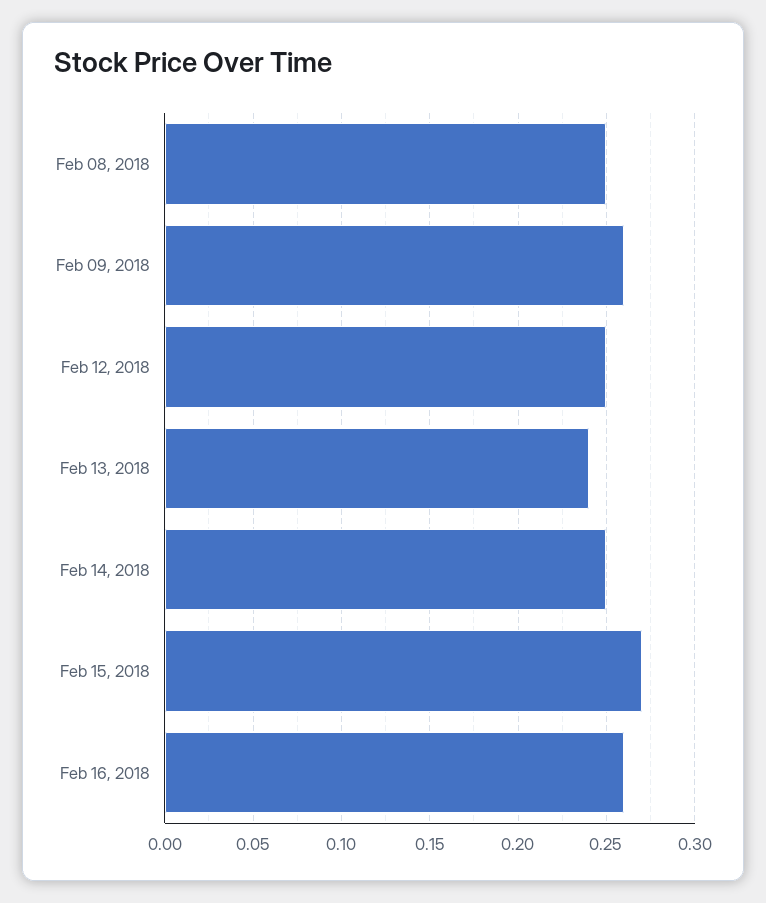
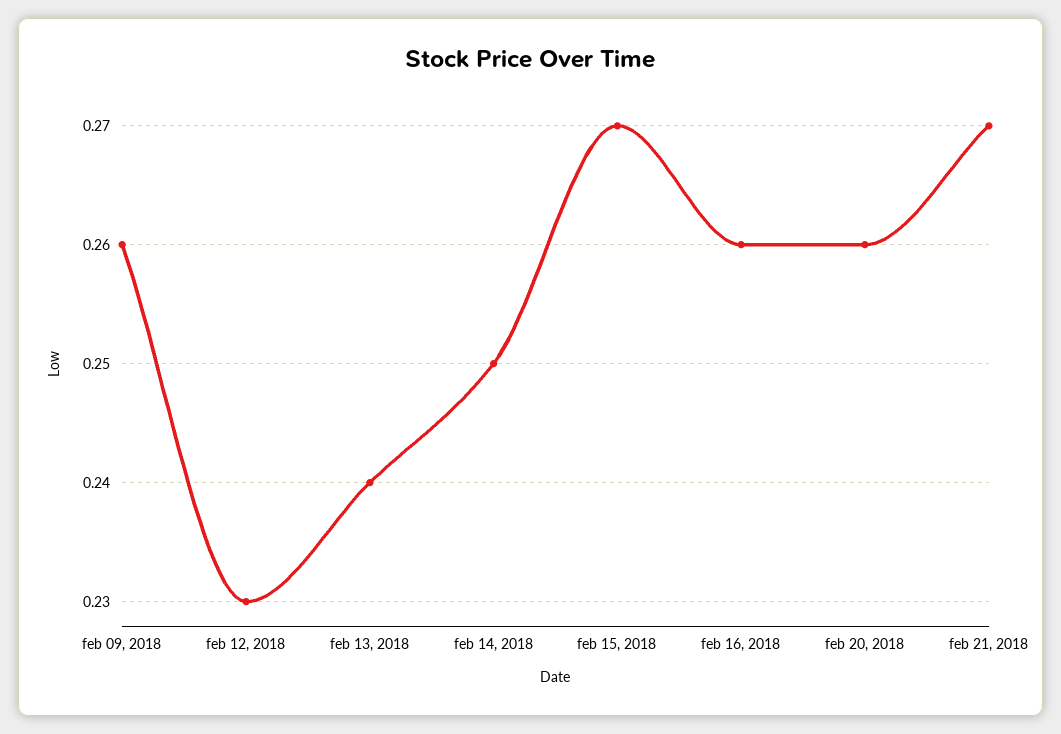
Feb 08, 2018: 0.25 -> none
Feb 12, 2018: 0.25 -> 0.23
feb 20, 2018: none -> 0.26
feb 21, 2018: none -> 0.27

